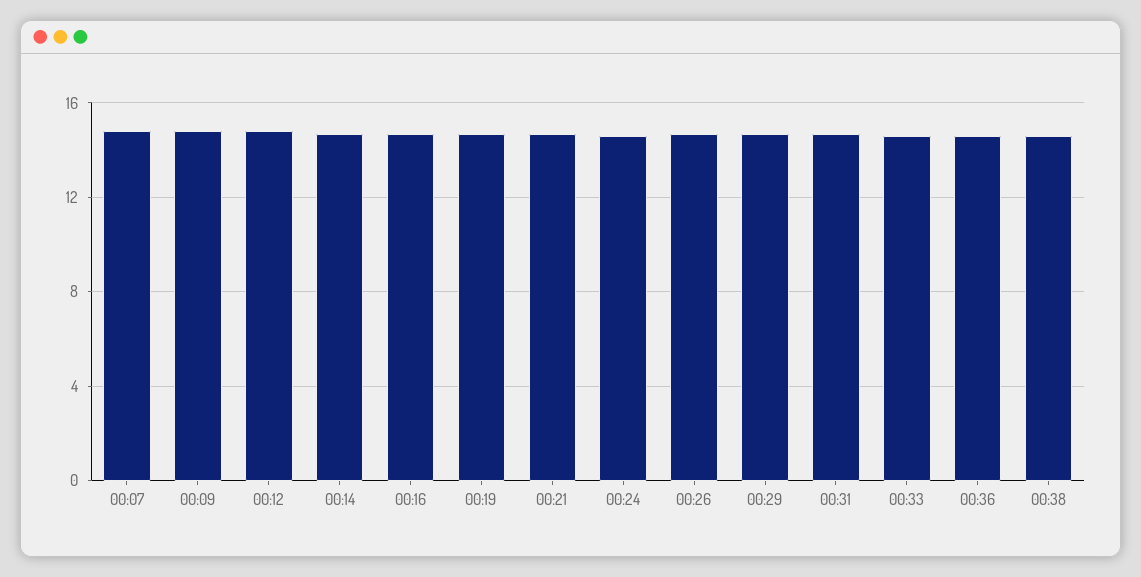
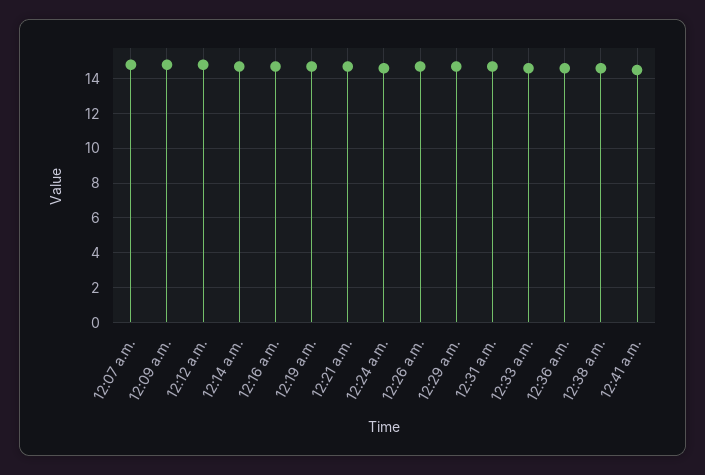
12:41 a.m.: none -> 14.5

